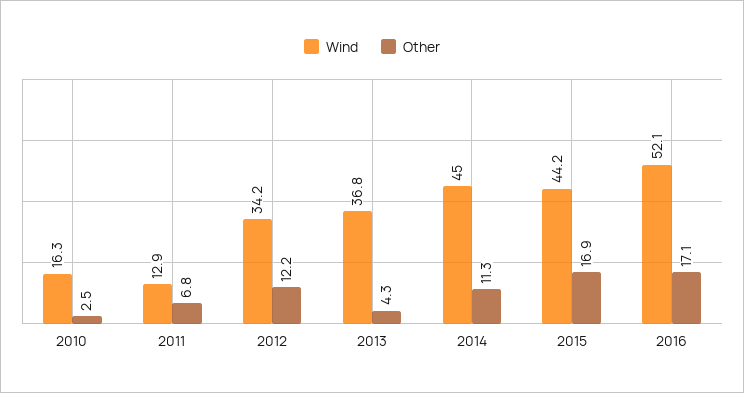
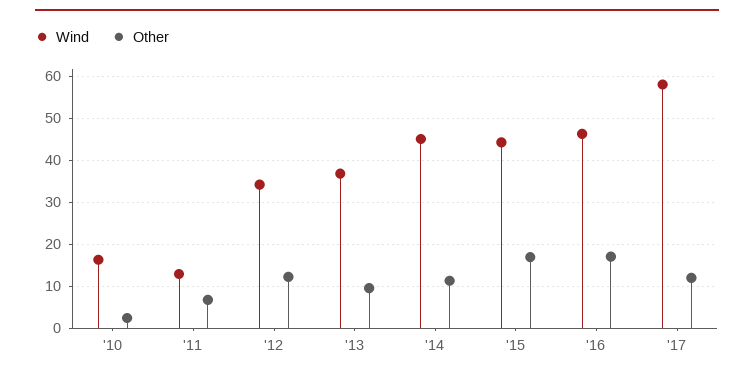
Other, 2013: 4.3 -> 10
Wind, 2016: 52.1 -> 46
Wind, '17: none -> 58
Other, '17: none -> 12

